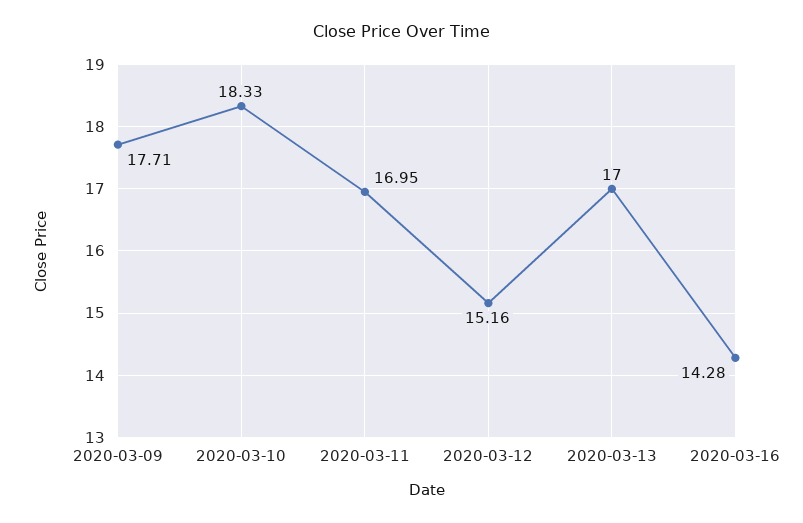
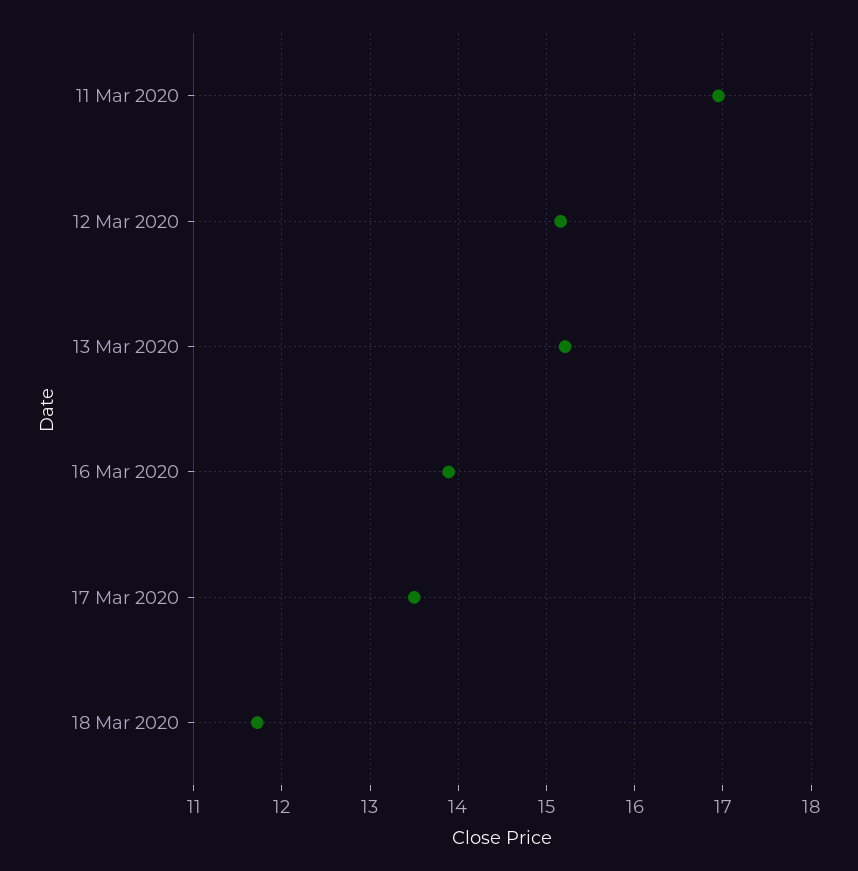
2020-03-09: 17.71 -> none
2020-03-10: 18.33 -> none
2020-03-13: 17 -> 15.2
2020-03-16: 14.28 -> 13.9
17 Mar 2020: none -> 13.5
18 Mar 2020: none -> 11.7

